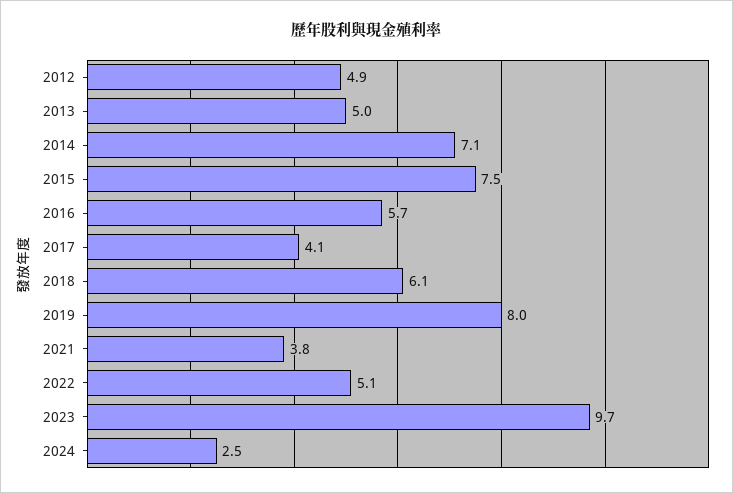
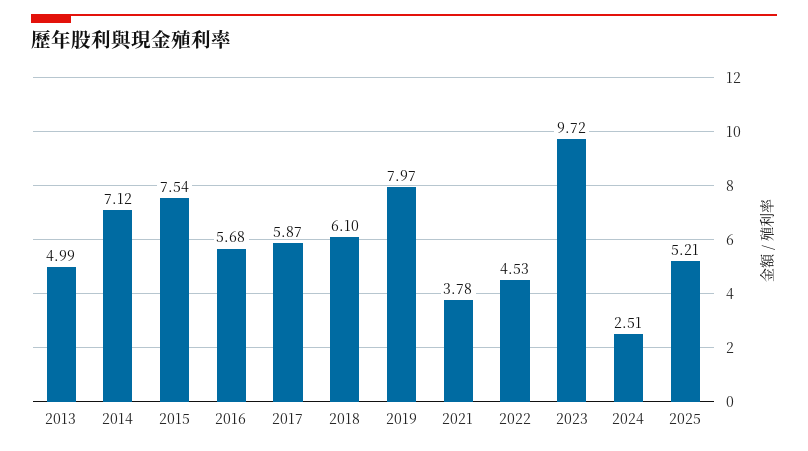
2012: 4.9 -> none
2017: 4.1 -> 5.87
2022: 5.1 -> 4.53
2025: none -> 5.21

